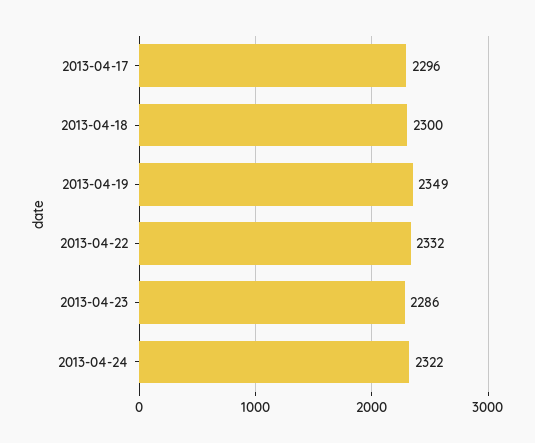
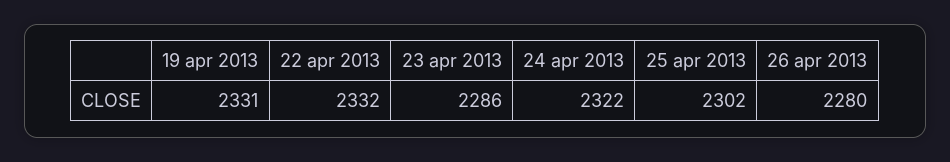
2013-04-17: 2296 -> none
2013-04-18: 2300 -> none
2013-04-19: 2349 -> 2331
25 apr 2013: none -> 2302
26 apr 2013: none -> 2280

